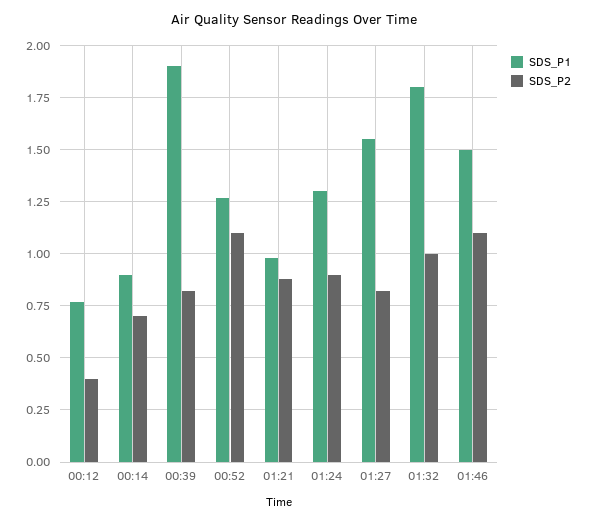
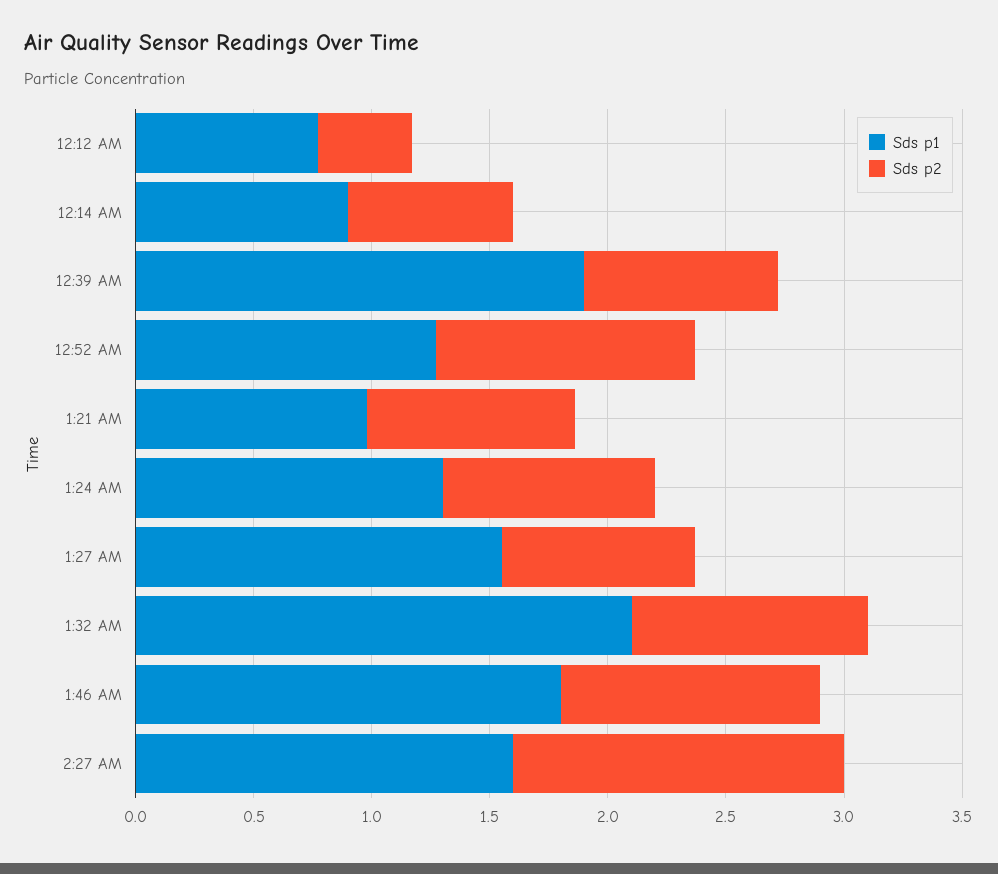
SDS_P1, 01:32: 1.8 -> 2.1
SDS_P1, 01:46: 1.5 -> 1.8
SDS_P1, 2:27 AM: none -> 1.6
SDS_P2, 2:27 AM: none -> 1.4

